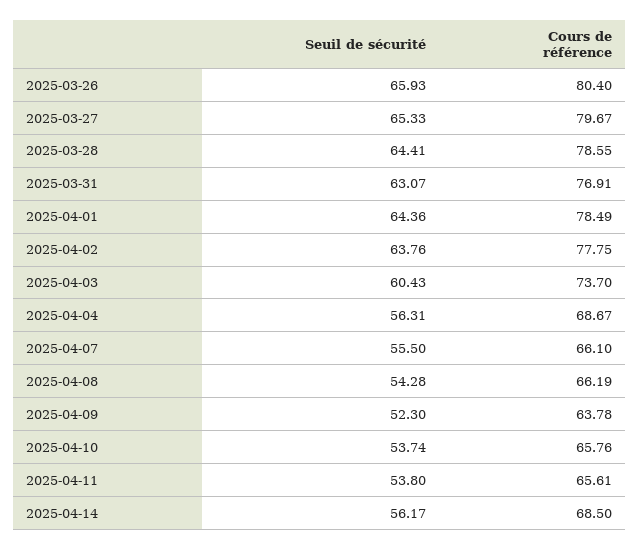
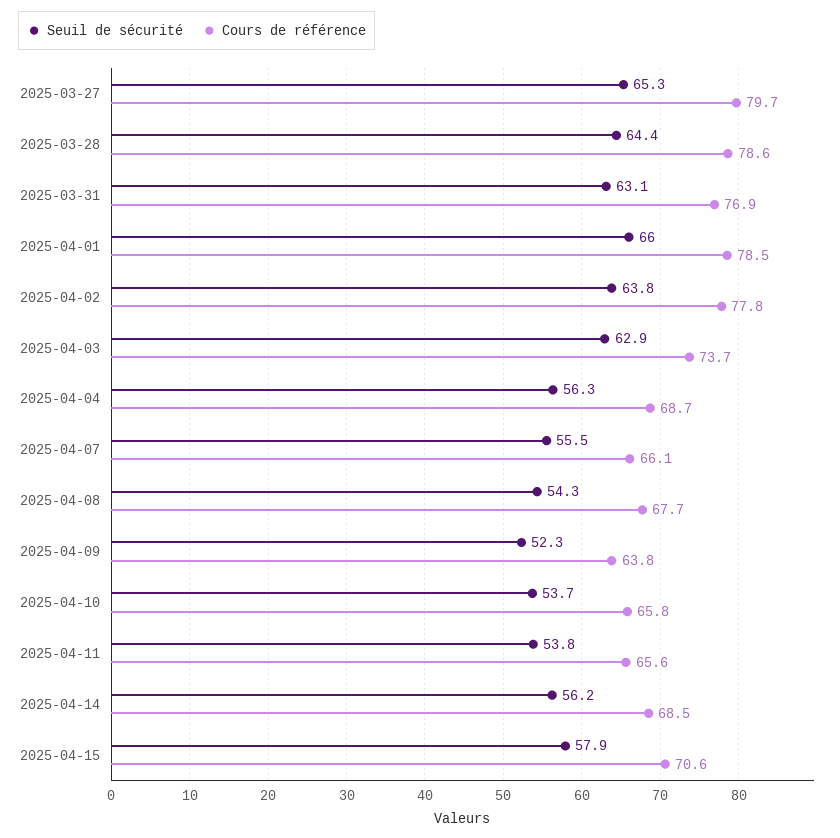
Seuil de sécurité, 2025-03-26: 65.93 -> none
Cours de référence, 2025-03-26: 80.4 -> none
Seuil de sécurité, 2025-04-01: 64.36 -> 66
Seuil de sécurité, 2025-04-03: 60.43 -> 62.9
Cours de référence, 2025-04-08: 66.19 -> 67.7
Seuil de sécurité, 2025-04-15: none -> 57.9
Cours de référence, 2025-04-15: none -> 70.6

